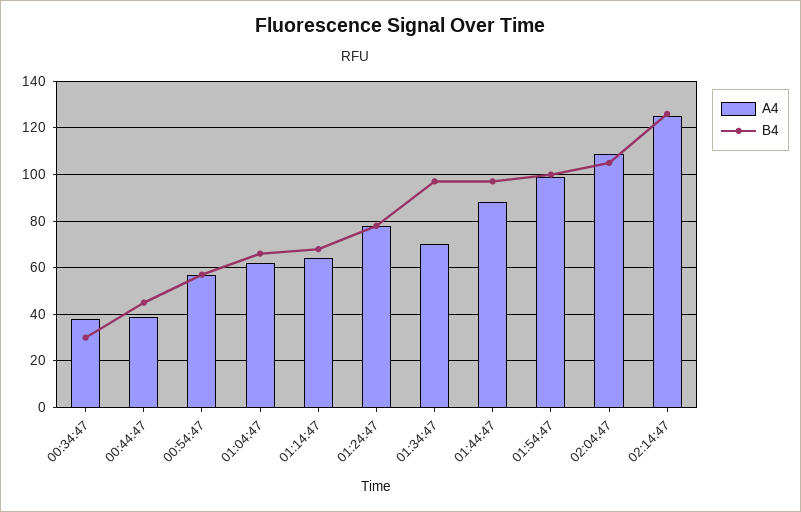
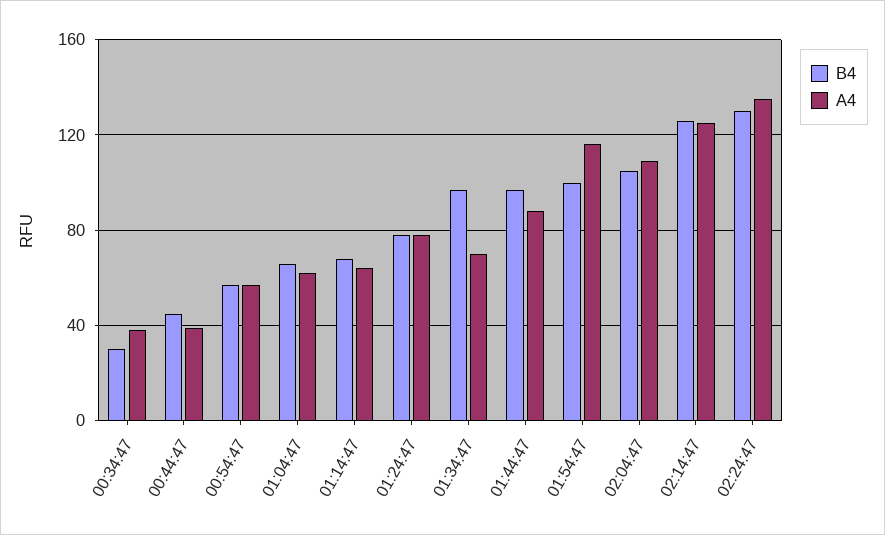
A4, 01:54:47: 100 -> 115
B4, 02:24:47: none -> 130
A4, 02:24:47: none -> 135

